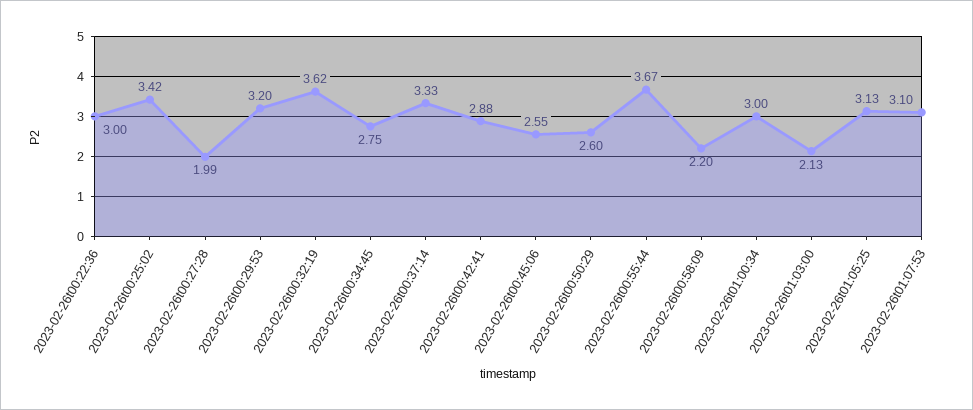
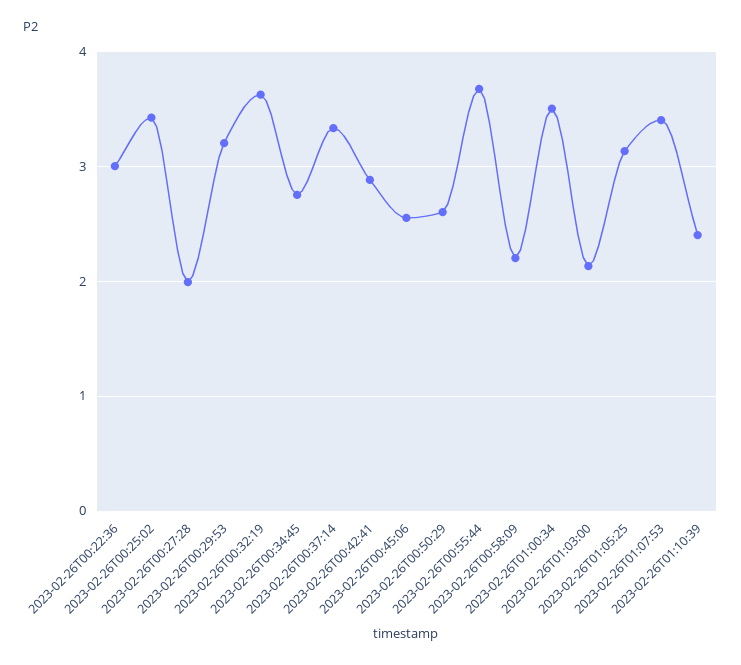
2023-02-26t01:00:34: 3 -> 3.5
2023-02-26t01:07:53: 3.1 -> 3.4
2023-02-26T01:10:39: none -> 2.4

